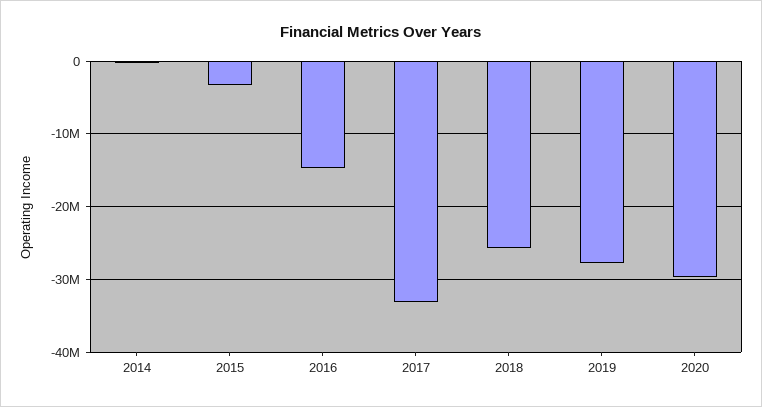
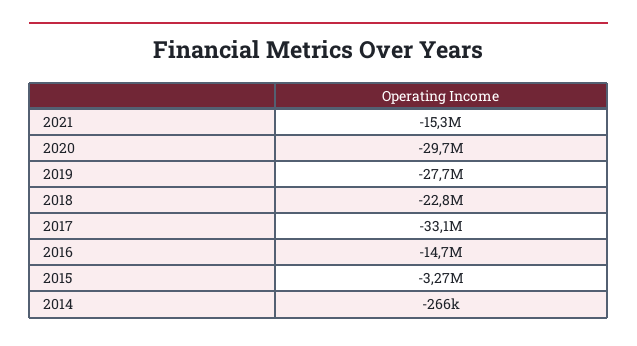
2018: -26000000 -> -22800000
2021: none -> -15300000

